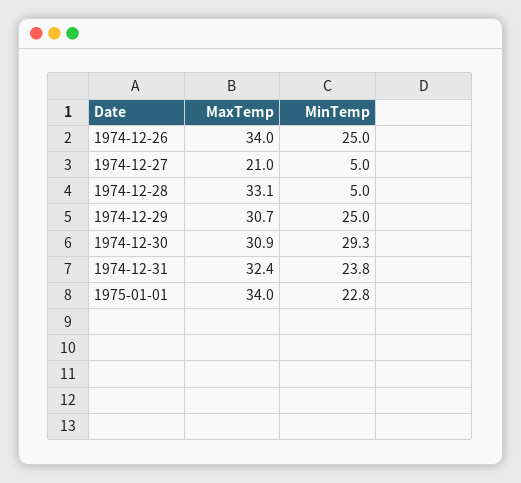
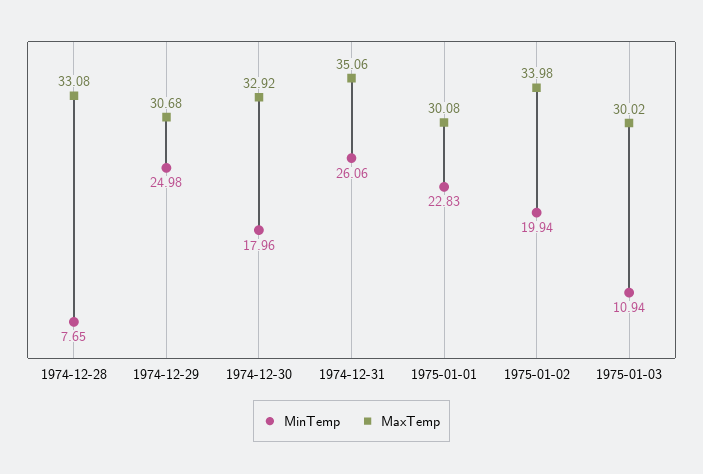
MaxTemp, 1974-12-26: 34 -> none
MinTemp, 1974-12-26: 25 -> none
MaxTemp, 1974-12-27: 21 -> none
MinTemp, 1974-12-27: 5 -> none
MinTemp, 1974-12-28: 5 -> 7.65
MaxTemp, 1974-12-30: 30.9 -> 32.92
MinTemp, 1974-12-30: 29.3 -> 17.96
MaxTemp, 1974-12-31: 32.4 -> 35.06
MinTemp, 1974-12-31: 23.8 -> 26.06
MaxTemp, 1975-01-01: 34 -> 30.08
MinTemp, 1975-01-02: none -> 19.94
MaxTemp, 1975-01-02: none -> 33.98
MinTemp, 1975-01-03: none -> 10.94
MaxTemp, 1975-01-03: none -> 30.02

